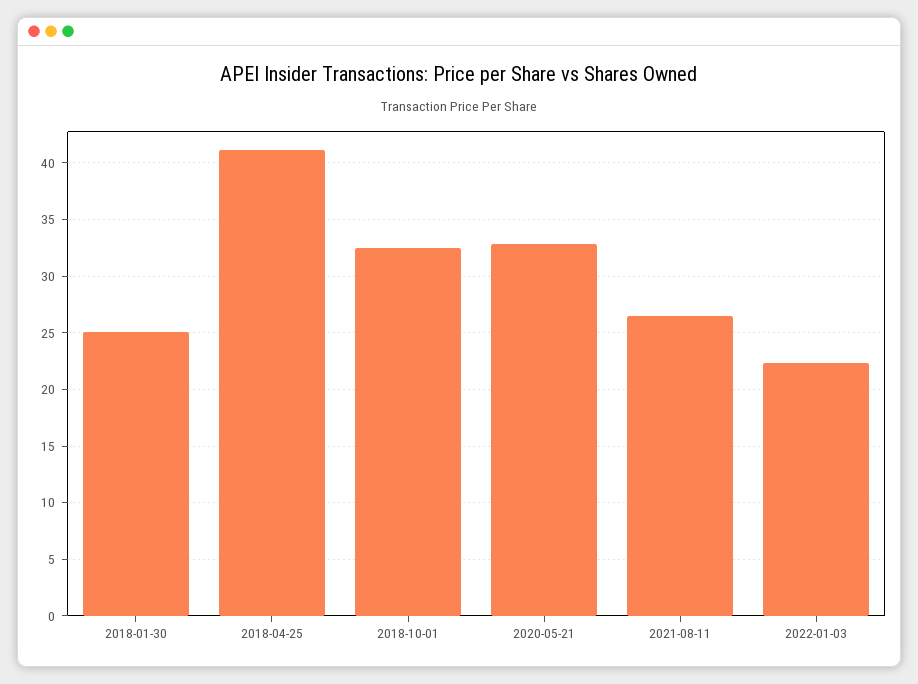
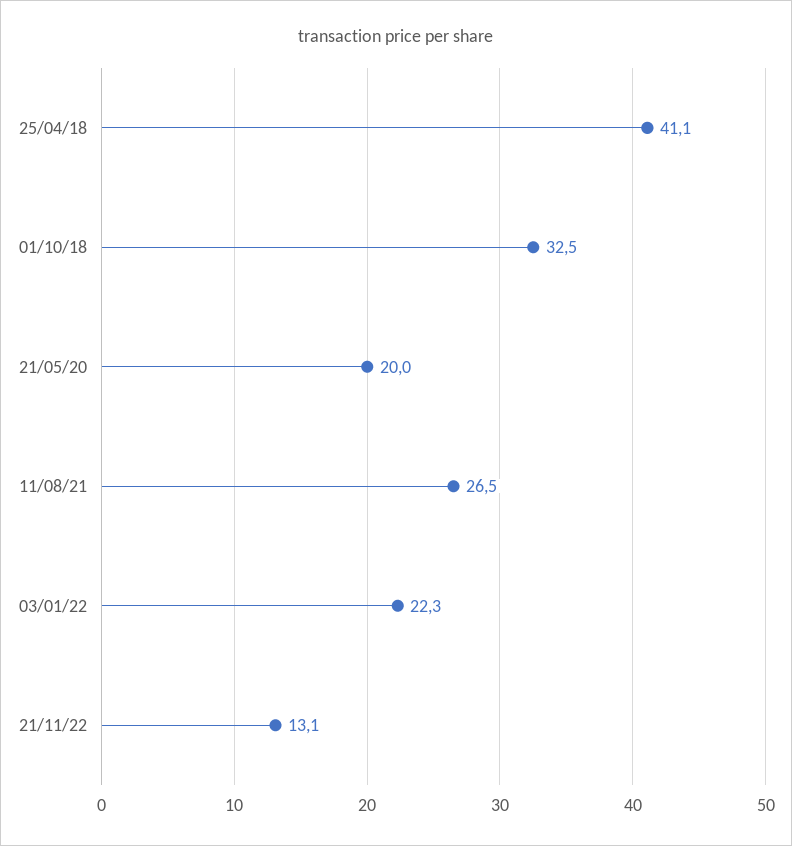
2018-01-30: 25 -> none
2020-05-21: 33 -> 20
21/11/22: none -> 13.1

